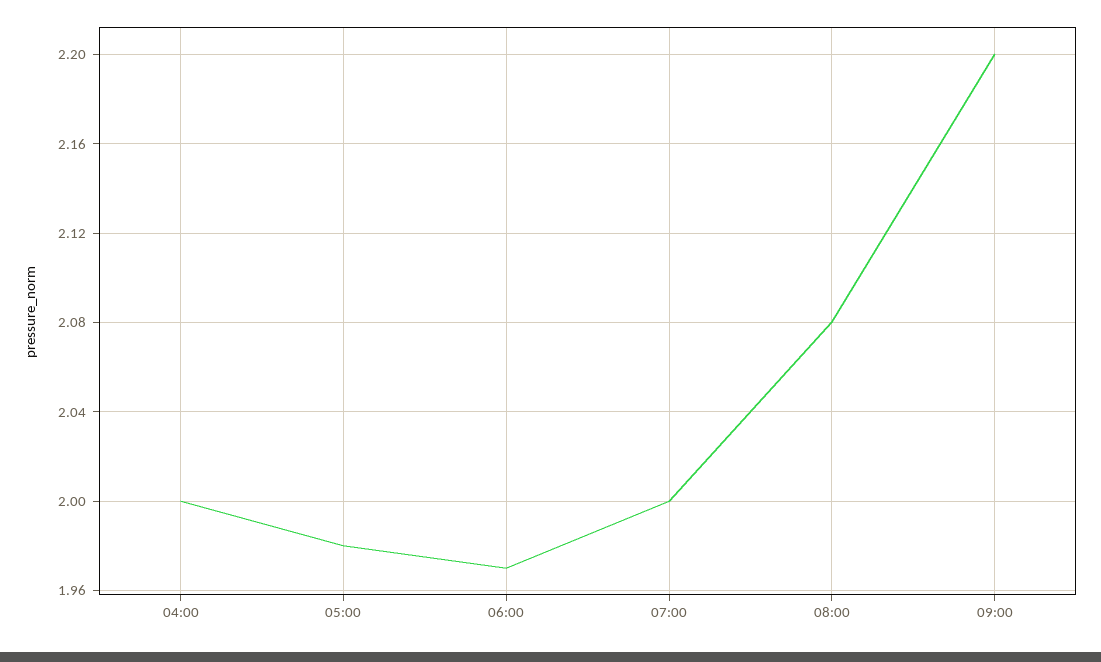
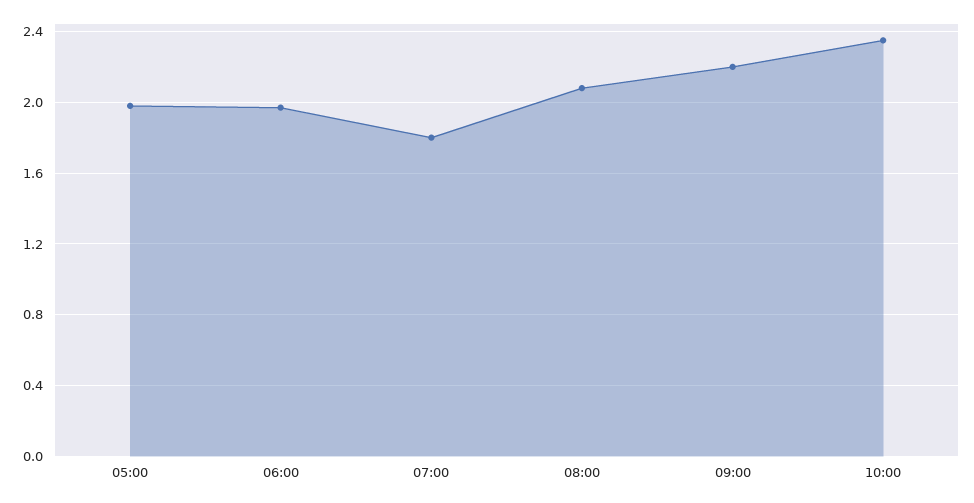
04:00: 2 -> none
07:00: 2 -> 1.8
10:00: none -> 2.35

